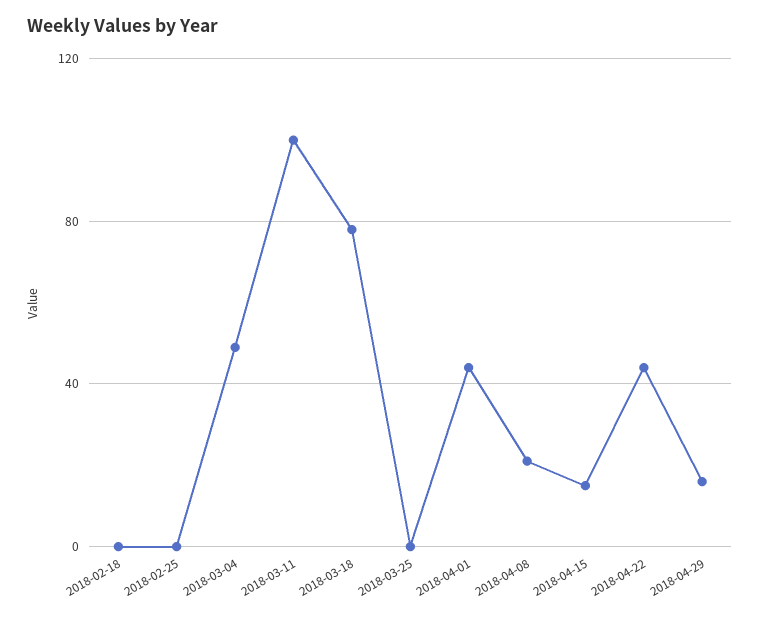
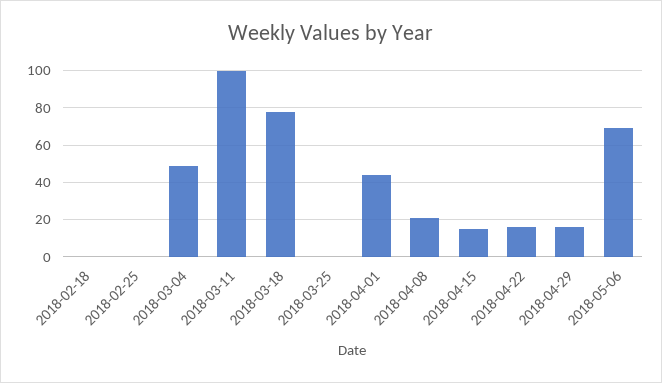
2018-04-22: 45 -> 15
2018-05-06: none -> 70

